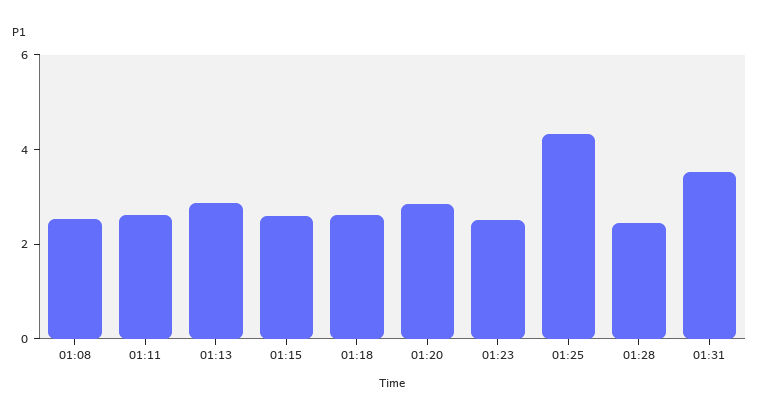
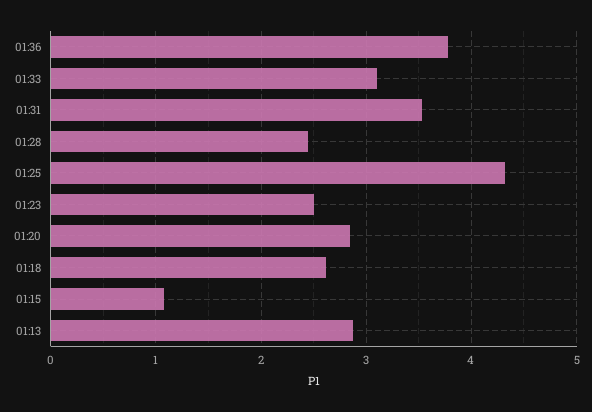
01:08: 2.5 -> none
01:11: 2.5 -> none
01:15: 2.5 -> 1.1
01:36: none -> 3.8
01:33: none -> 3.1

